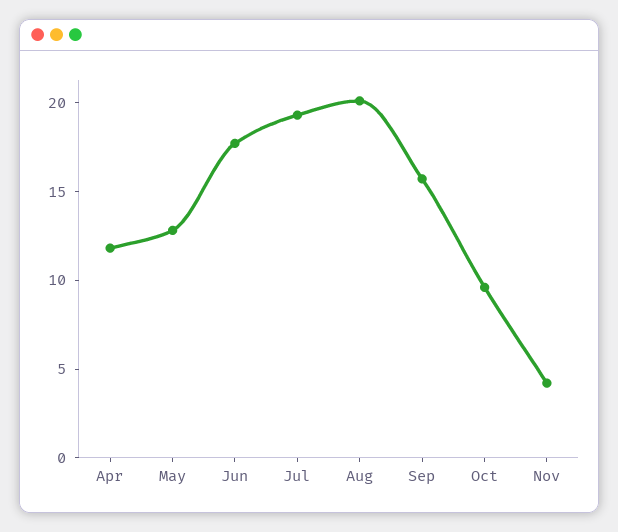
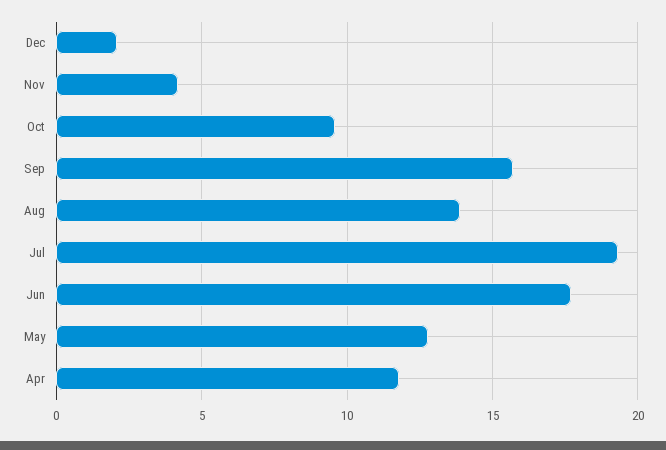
Aug: 20 -> 14
Dec: none -> 2

